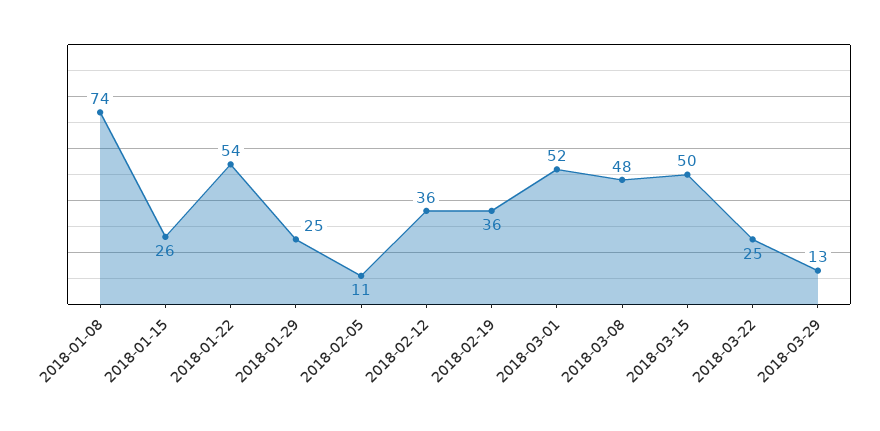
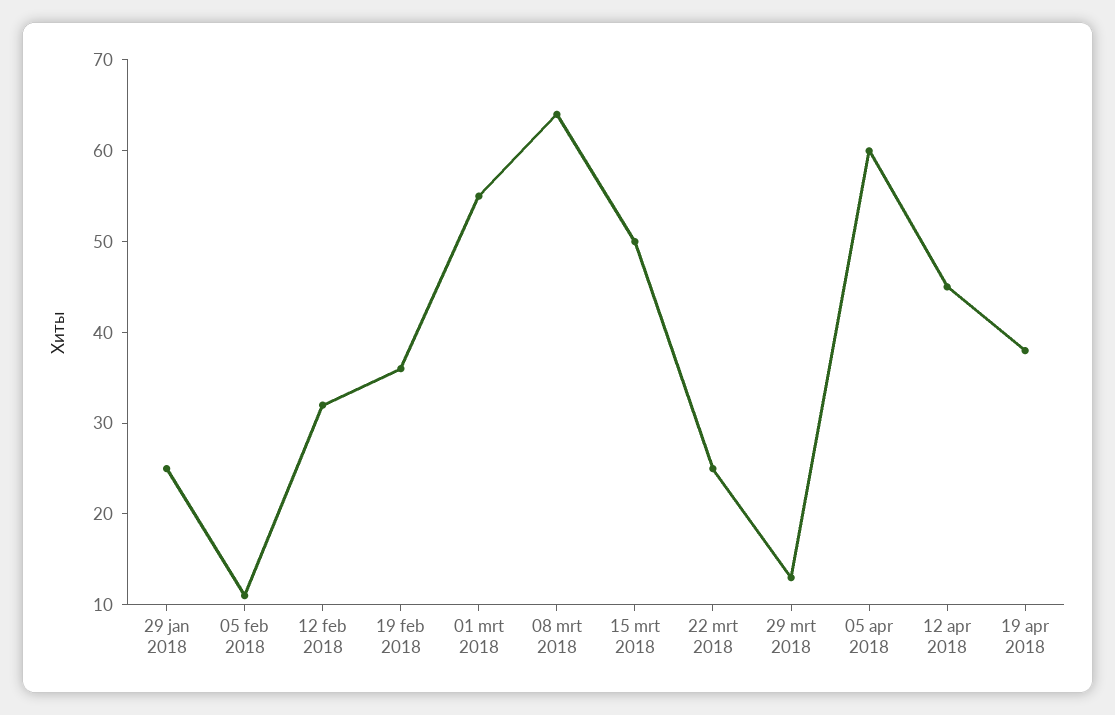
2018-01-08: 74 -> none
2018-01-15: 26 -> none
2018-01-22: 54 -> none
2018-02-12: 36 -> 32
2018-03-01: 52 -> 55
2018-03-08: 48 -> 64
05 apr 2018: none -> 60
12 apr 2018: none -> 45
19 apr 2018: none -> 38

